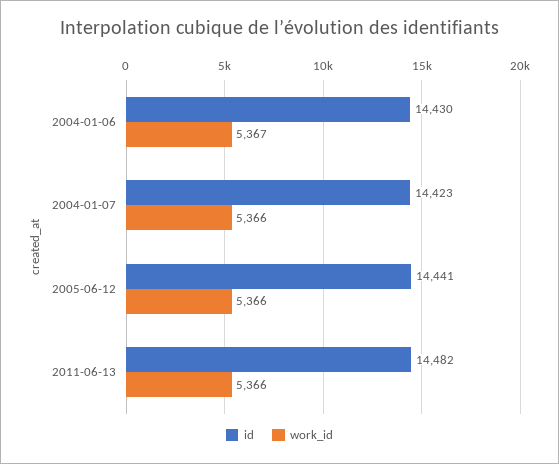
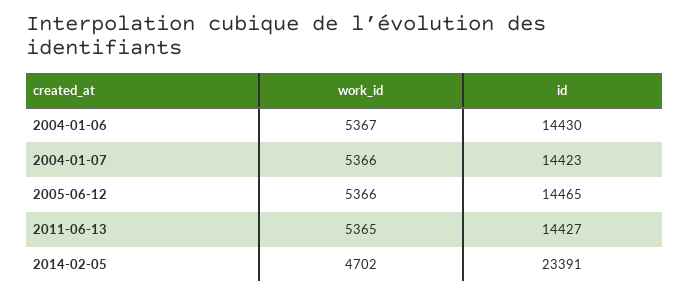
id, 2005-06-12: 14441 -> 14465
id, 2011-06-13: 14482 -> 14427
work_id, 2011-06-13: 5366 -> 5365
work_id, 2014-02-05: none -> 4702
id, 2014-02-05: none -> 23391

